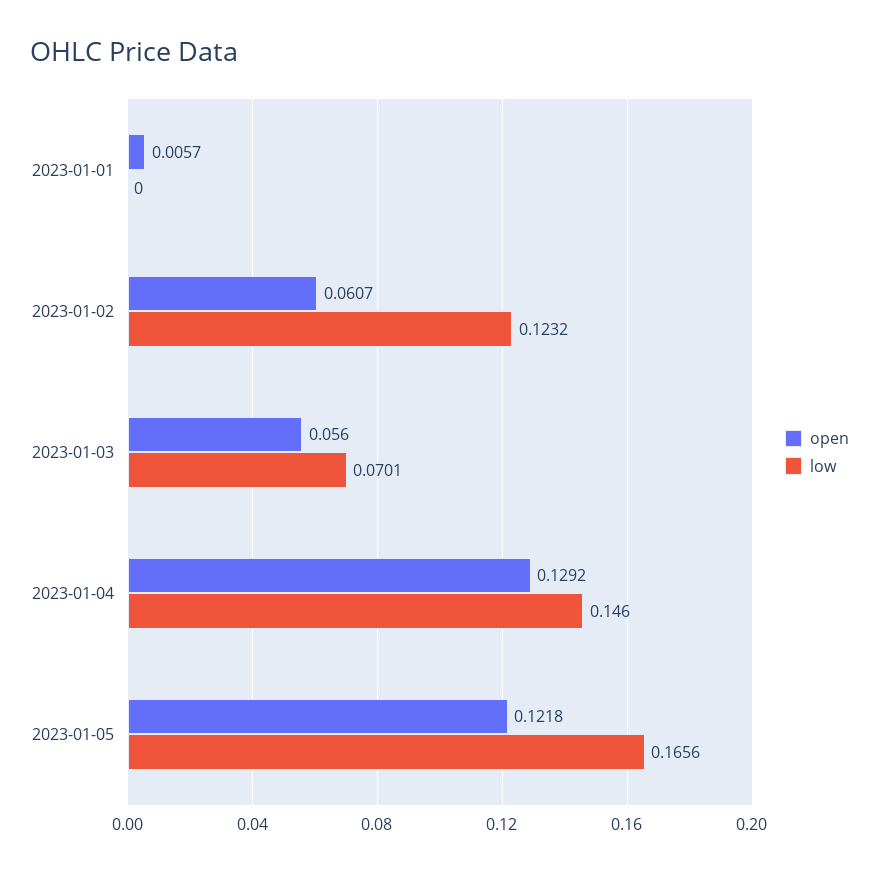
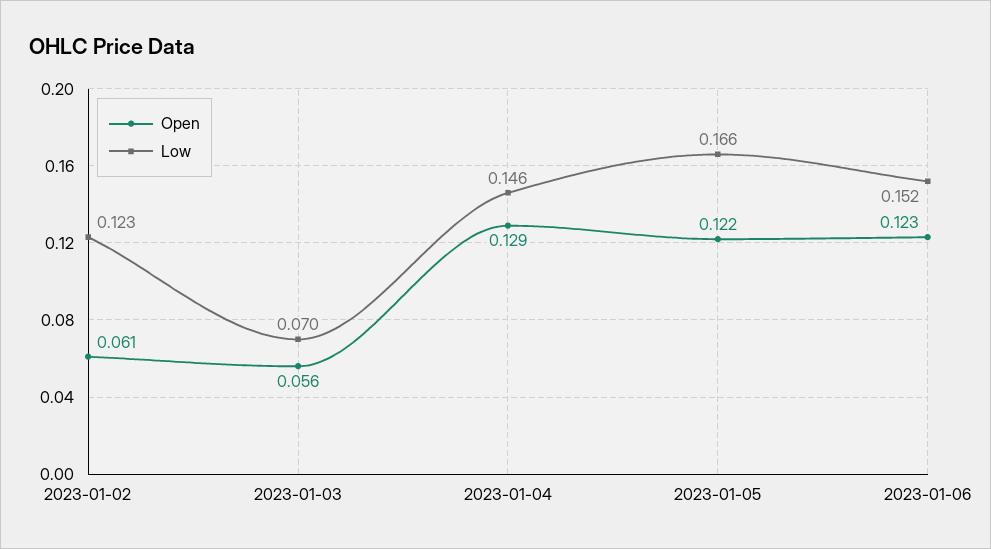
open, 2023-01-01: 0.0057 -> none
low, 2023-01-01: 0 -> none
open, 2023-01-06: none -> 0.123
low, 2023-01-06: none -> 0.152

